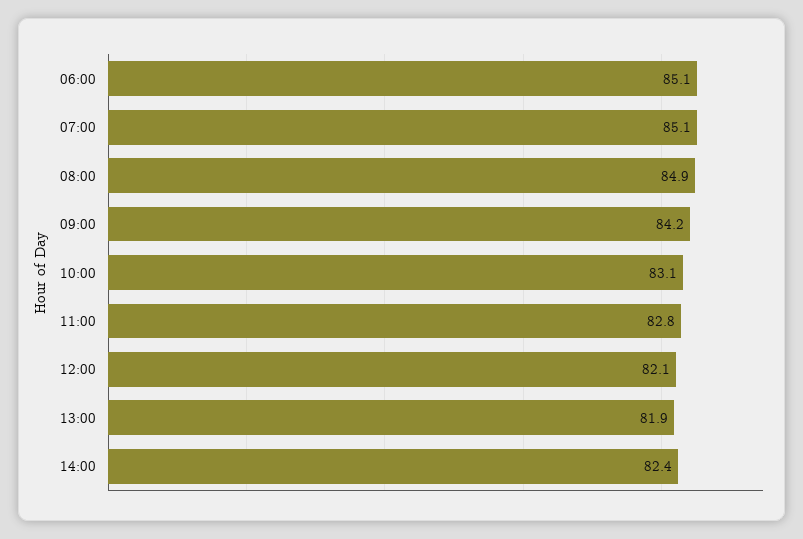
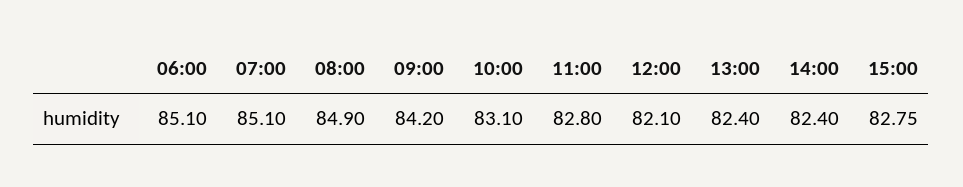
13:00: 81.9 -> 82.4
15:00: none -> 82.75

